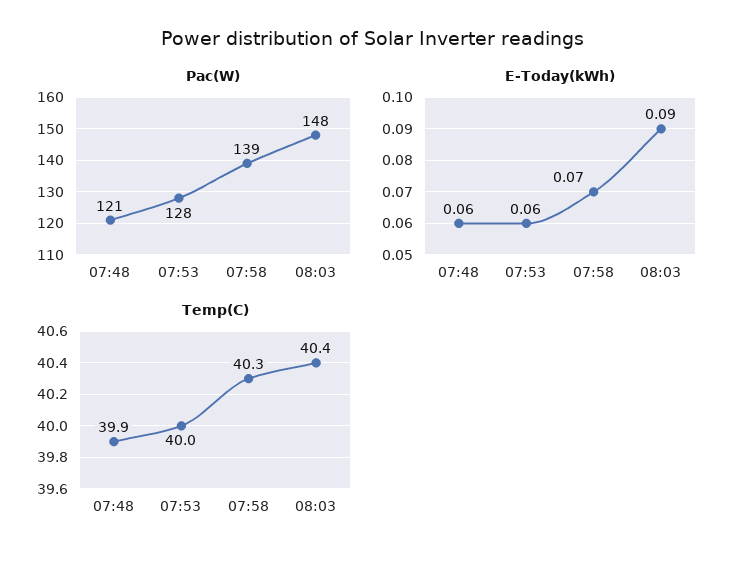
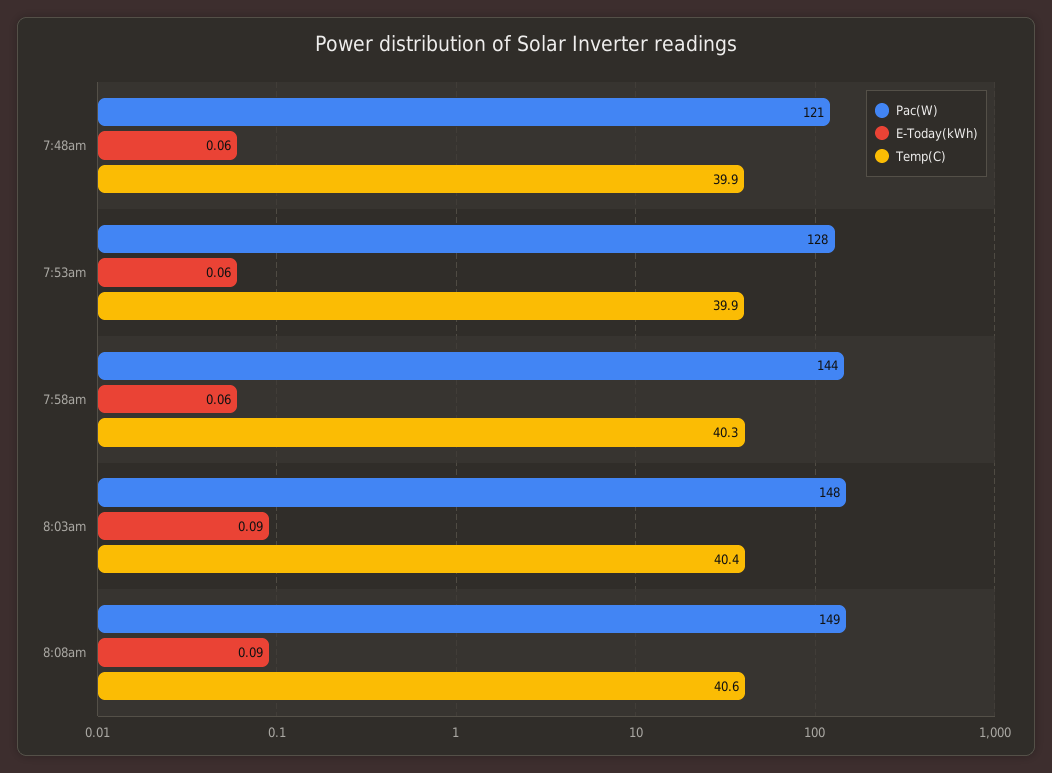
Pac(W), 07:58: 139 -> 144
E-Today(kWh), 07:58: 0.07 -> 0.06
Temp(C), 07:53: 40 -> 39.9
Pac(W), 8:08am: none -> 149
E-Today(kWh), 8:08am: none -> 0.09
Temp(C), 8:08am: none -> 40.6

